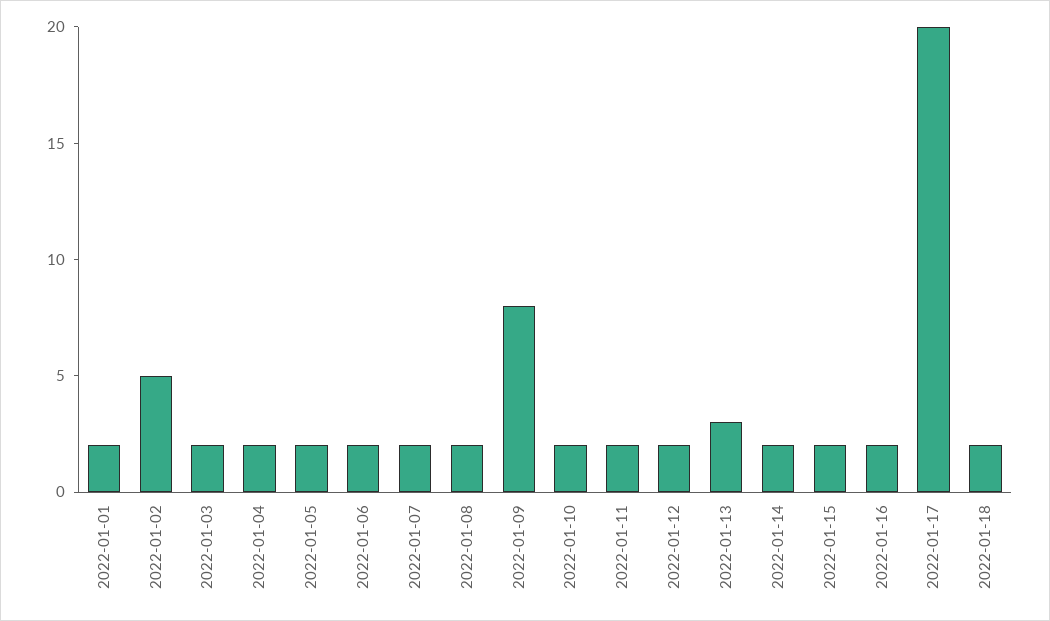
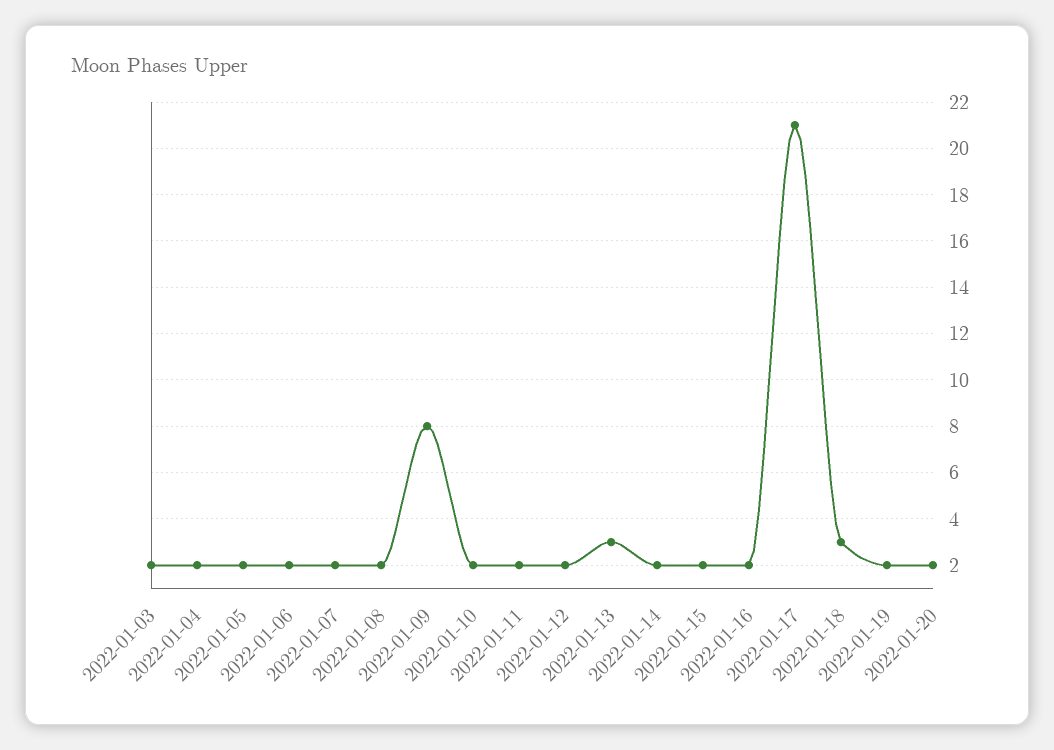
2022-01-01: 2 -> none
2022-01-02: 5 -> none
2022-01-17: 20 -> 21
2022-01-18: 2 -> 3
2022-01-19: none -> 2
2022-01-20: none -> 2

